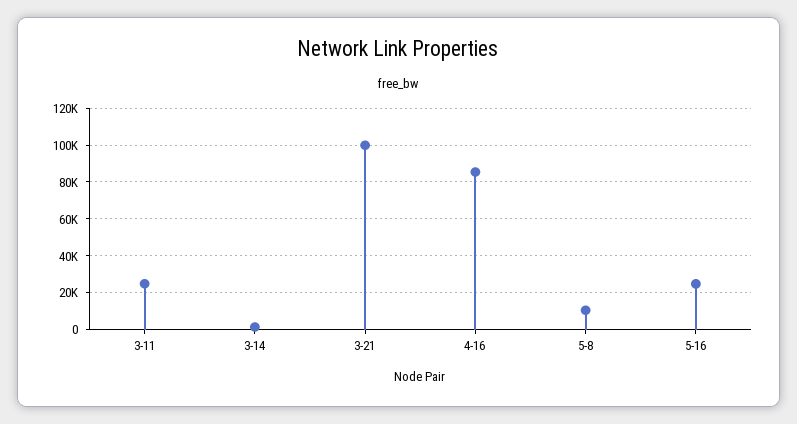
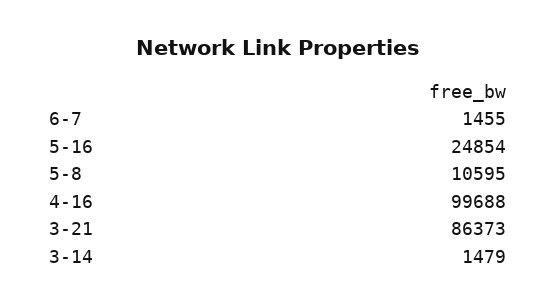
3-11: 25000 -> none
3-21: 100000 -> 86373
4-16: 85000 -> 99688
6-7: none -> 1455

